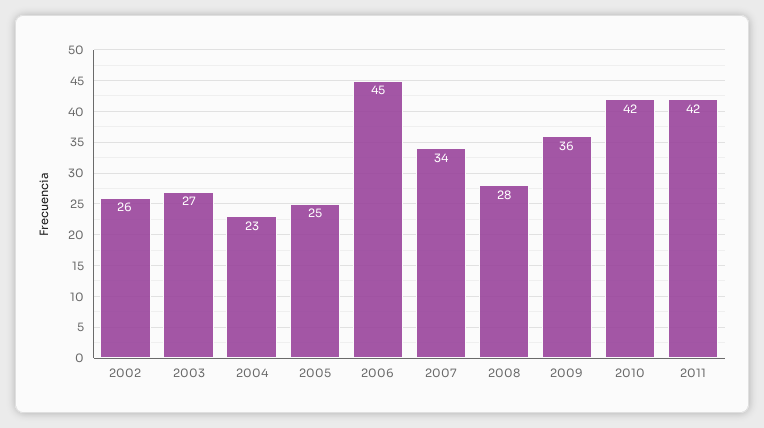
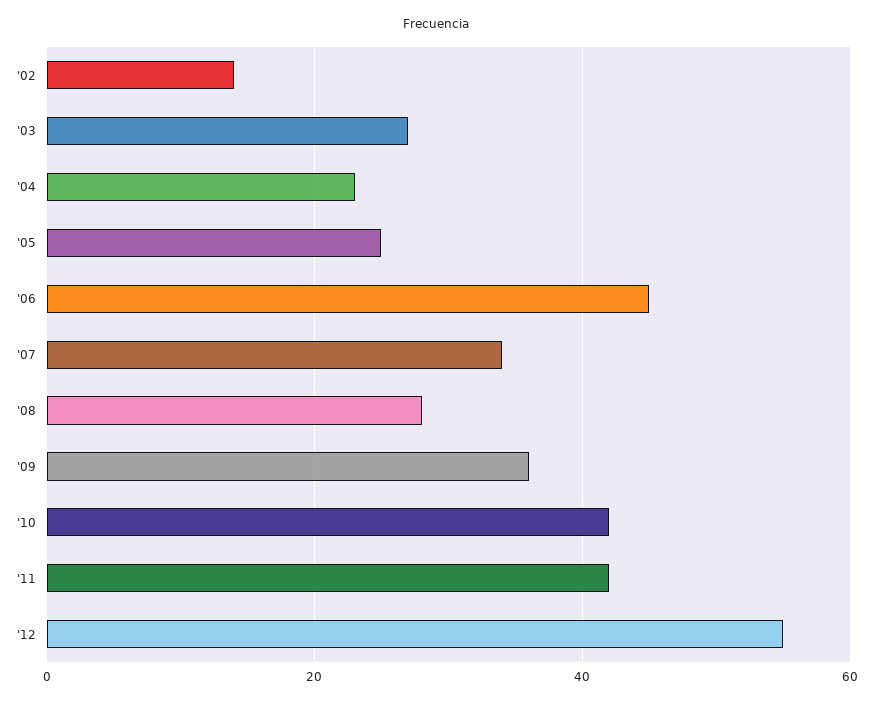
2002: 26 -> 15
'12: none -> 55

